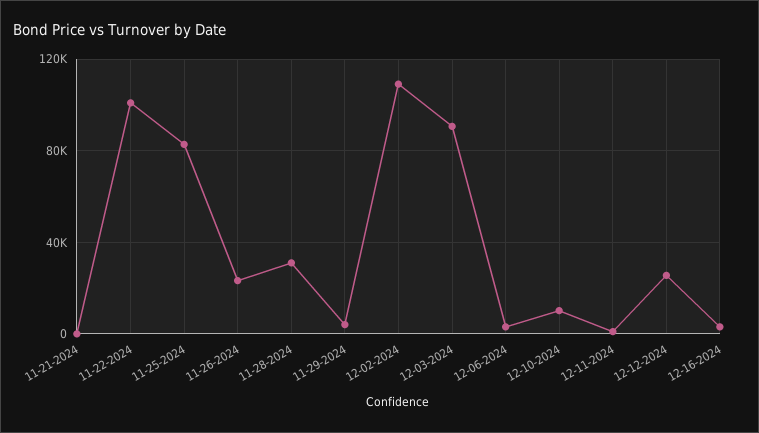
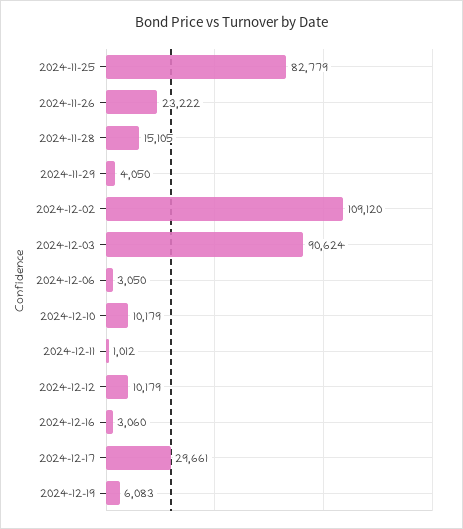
11-21-2024: 0 -> none
11-22-2024: 100000 -> none
11-28-2024: 30000 -> 15105
12-12-2024: 25000 -> 10179
2024-12-17: none -> 29661
2024-12-19: none -> 6083

